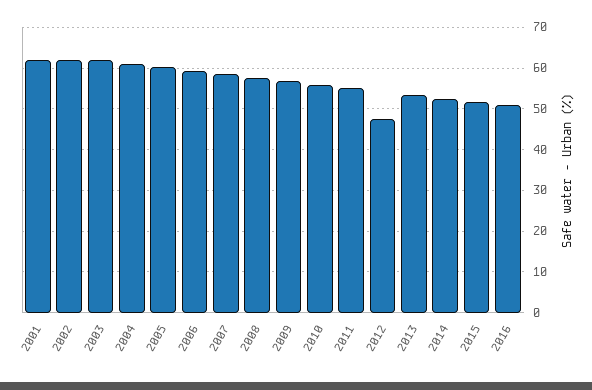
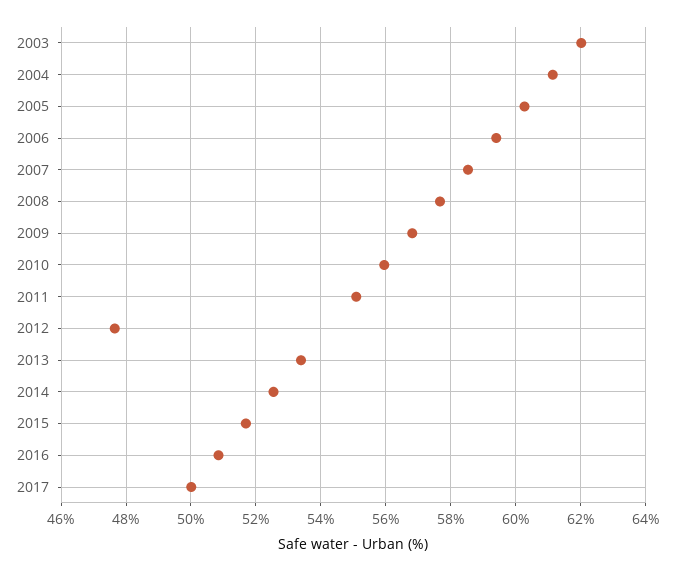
2001: 62 -> none
2002: 62 -> none
2017: none -> 50

